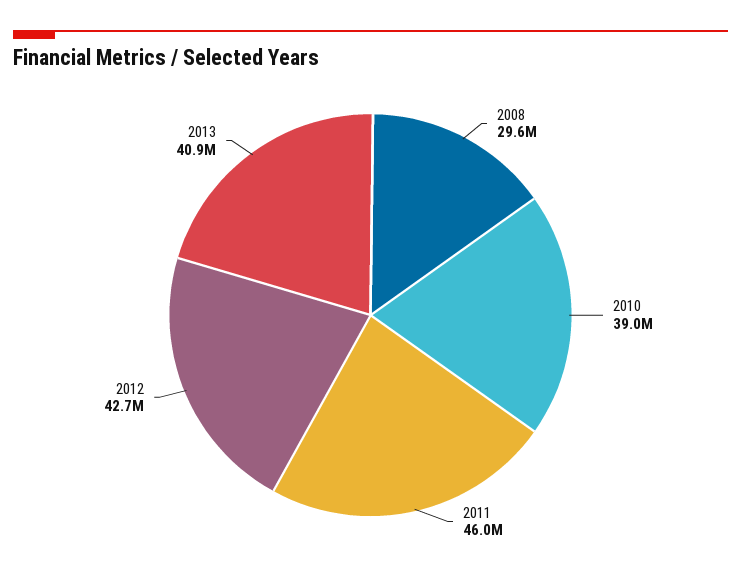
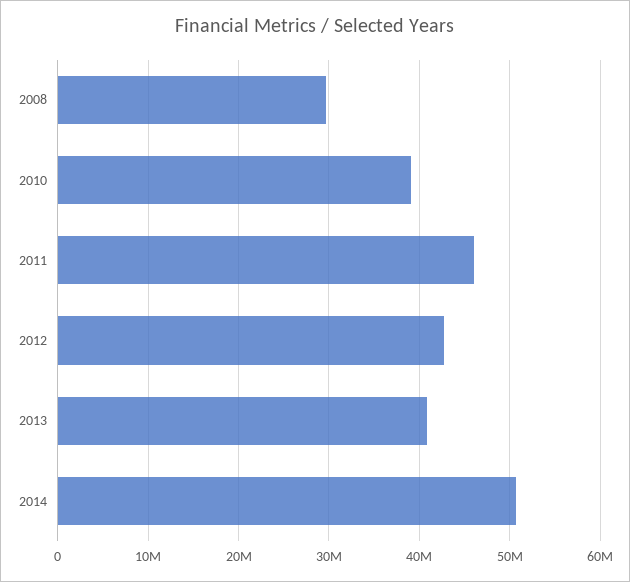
2014: none -> 51000000

